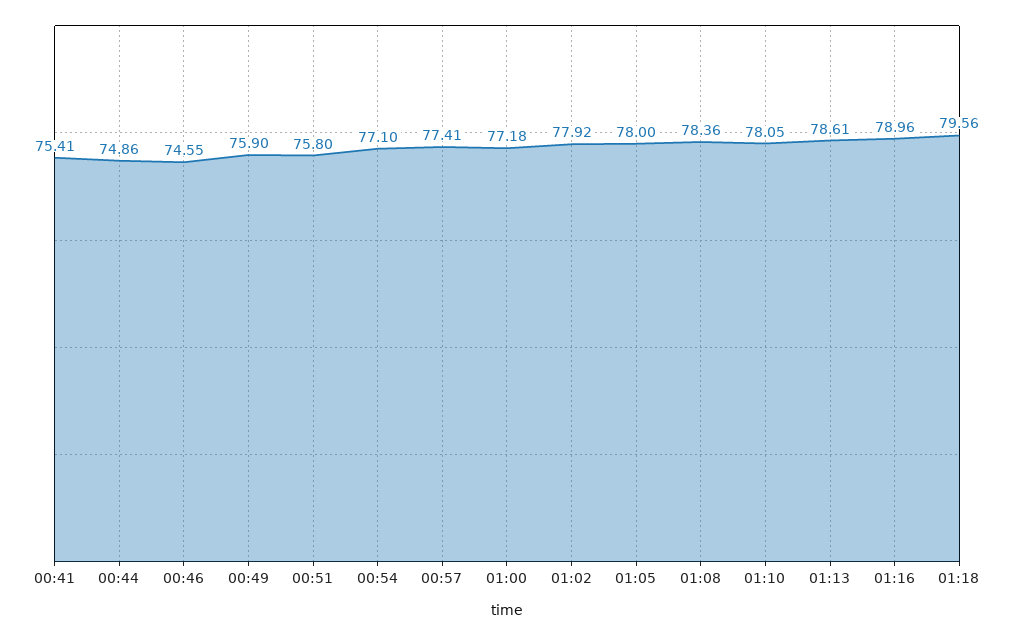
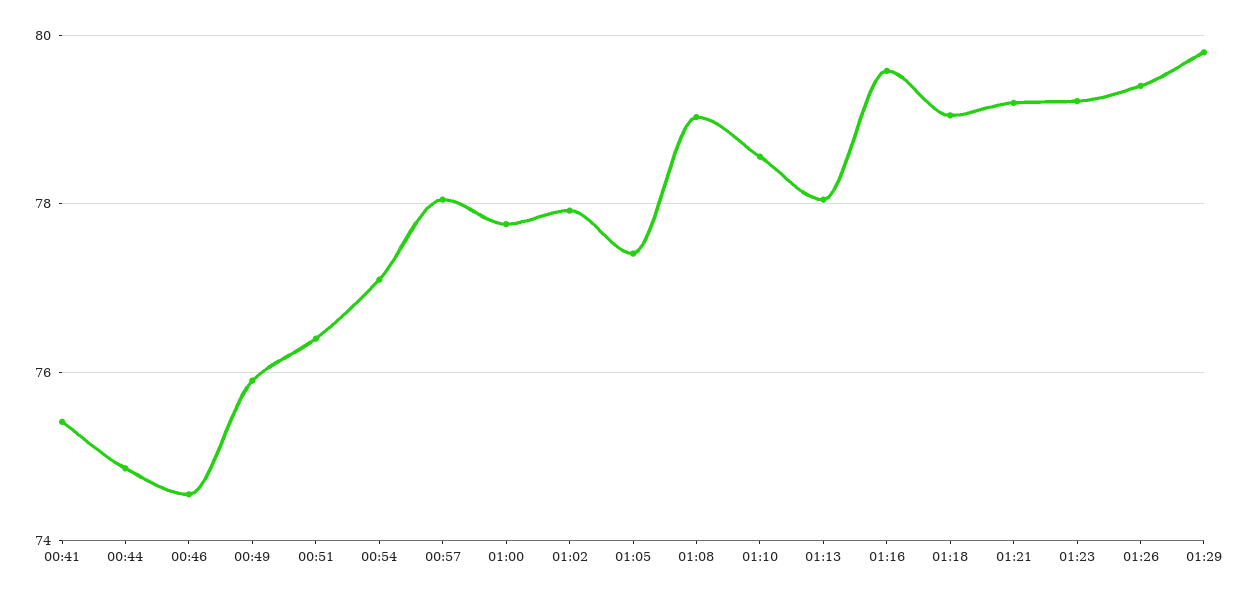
00:51: 75.8 -> 76.4
00:57: 77.41 -> 78
01:00: 77.18 -> 77.8
01:05: 78 -> 77.4
01:08: 78.36 -> 79
01:10: 78.05 -> 78.6
01:13: 78.61 -> 78
01:16: 78.96 -> 79.6
01:18: 79.56 -> 79
01:21: none -> 79.2
01:23: none -> 79.2
01:26: none -> 79.4
01:29: none -> 79.8

